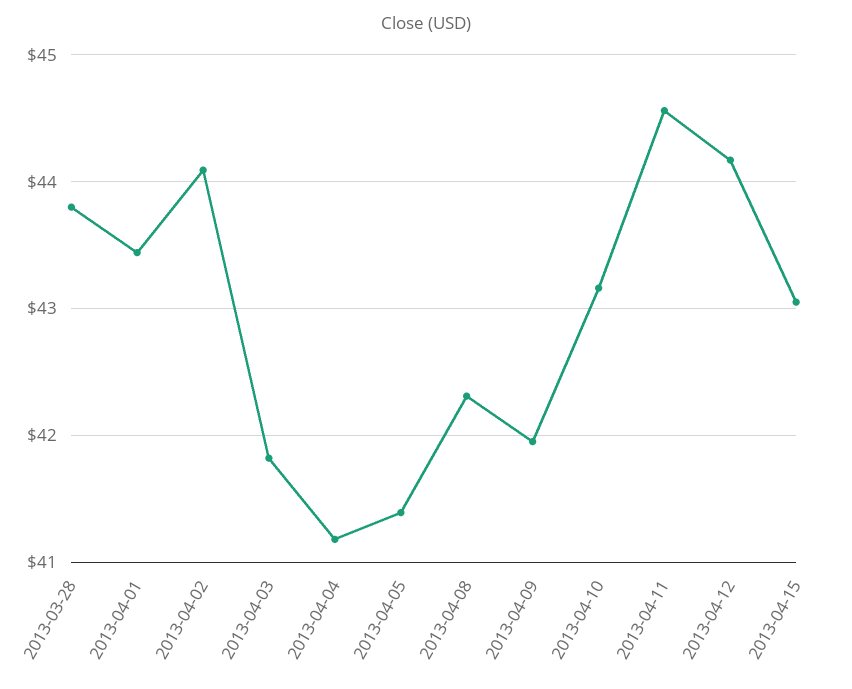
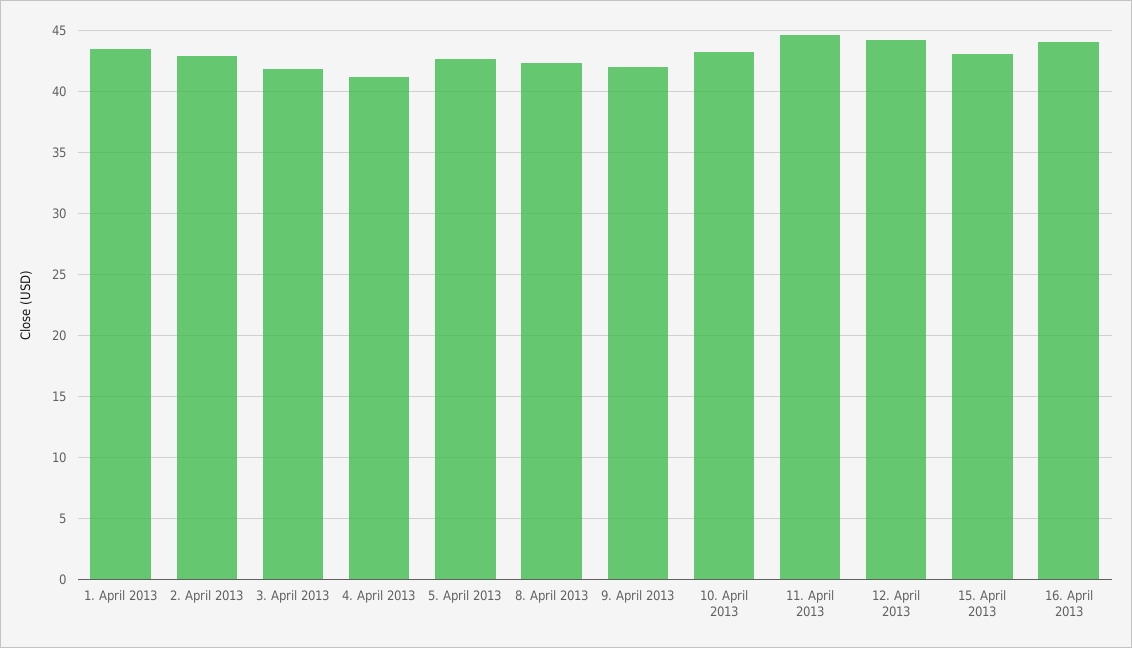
2013-03-28: 43.8 -> none
2013-04-02: 44.1 -> 43
2013-04-05: 41.4 -> 42.5
16. April 2013: none -> 44

